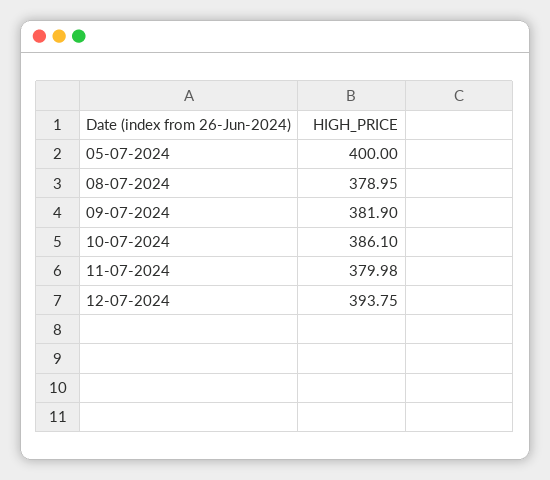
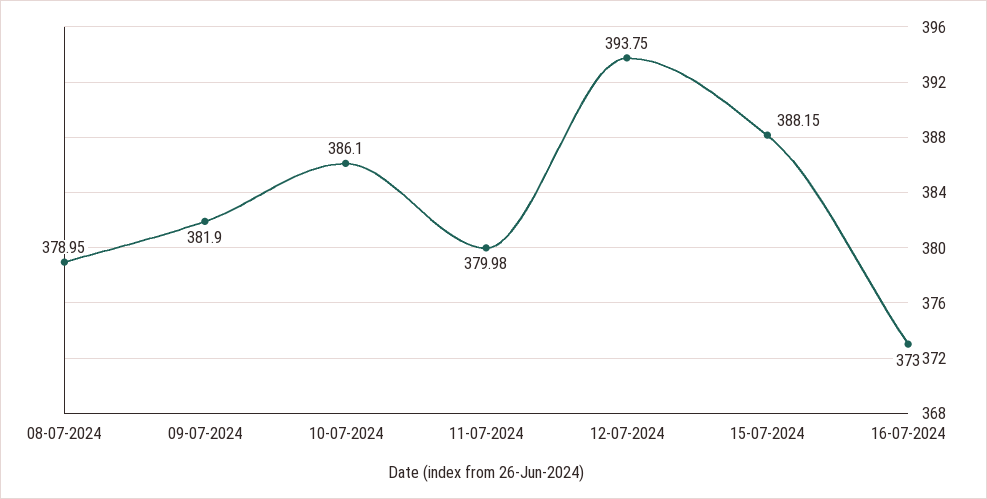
05-07-2024: 400 -> none
15-07-2024: none -> 388.15
16-07-2024: none -> 373

